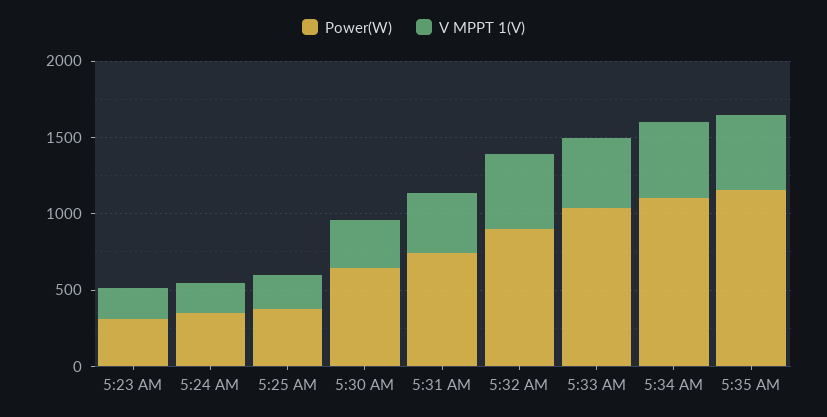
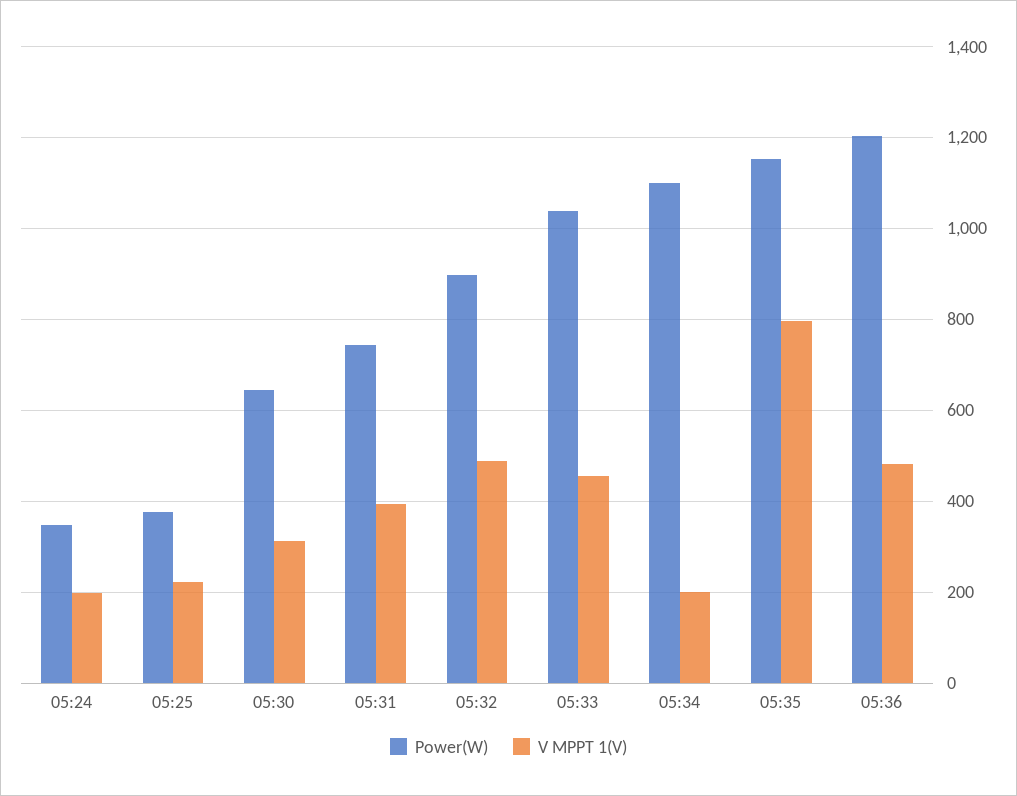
Power(W), 5:23 AM: 300 -> none
V MPPT 1(V), 5:23 AM: 200 -> none
V MPPT 1(V), 5:34 AM: 500 -> 200
V MPPT 1(V), 5:35 AM: 500 -> 800
Power(W), 05:36: none -> 1200
V MPPT 1(V), 05:36: none -> 480

